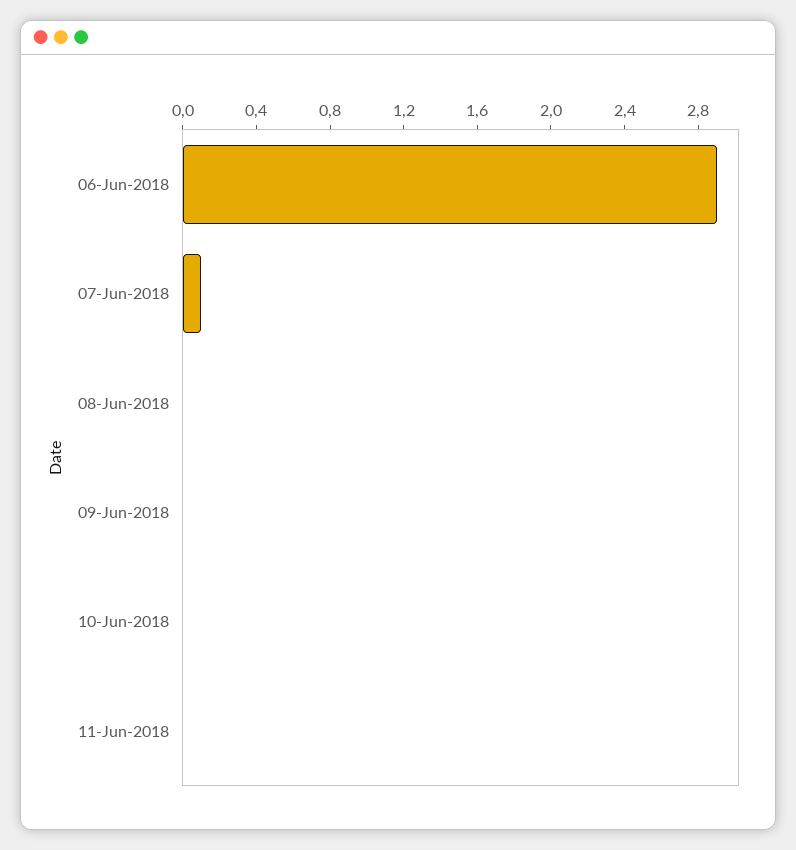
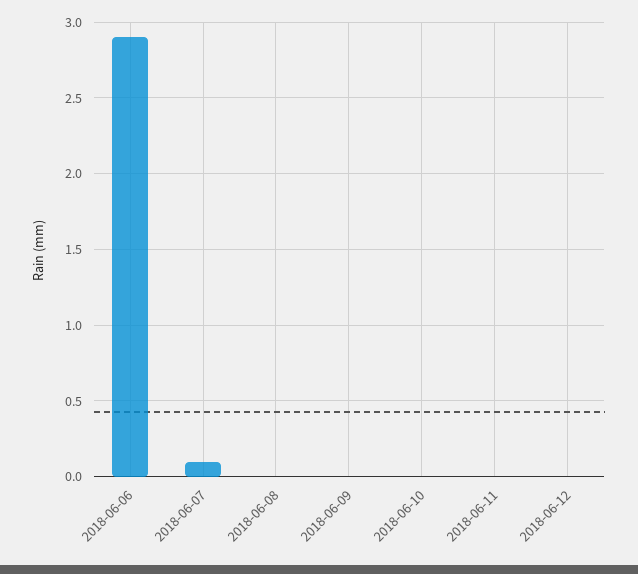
2018-06-12: none -> 0

